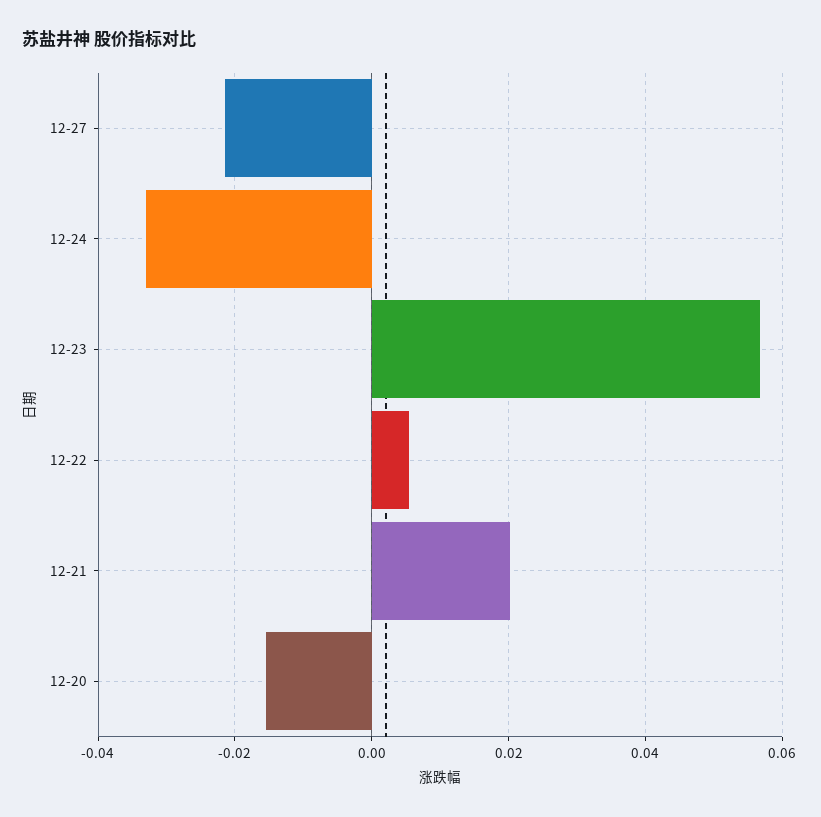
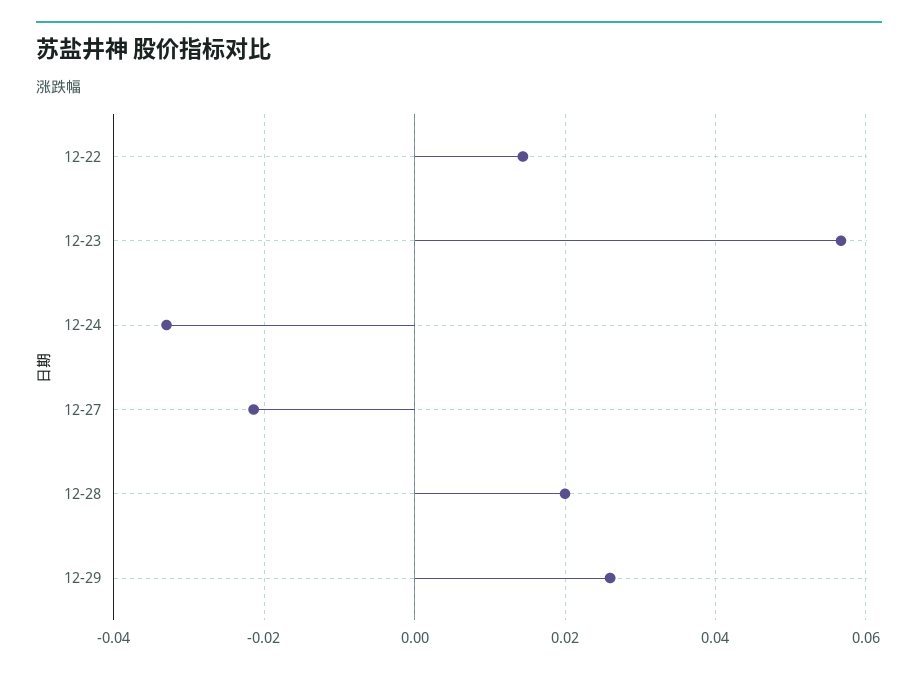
12-22: 0.006 -> 0.014
12-21: 0.02 -> none
12-20: -0.016 -> none
12-28: none -> 0.02
12-29: none -> 0.026

